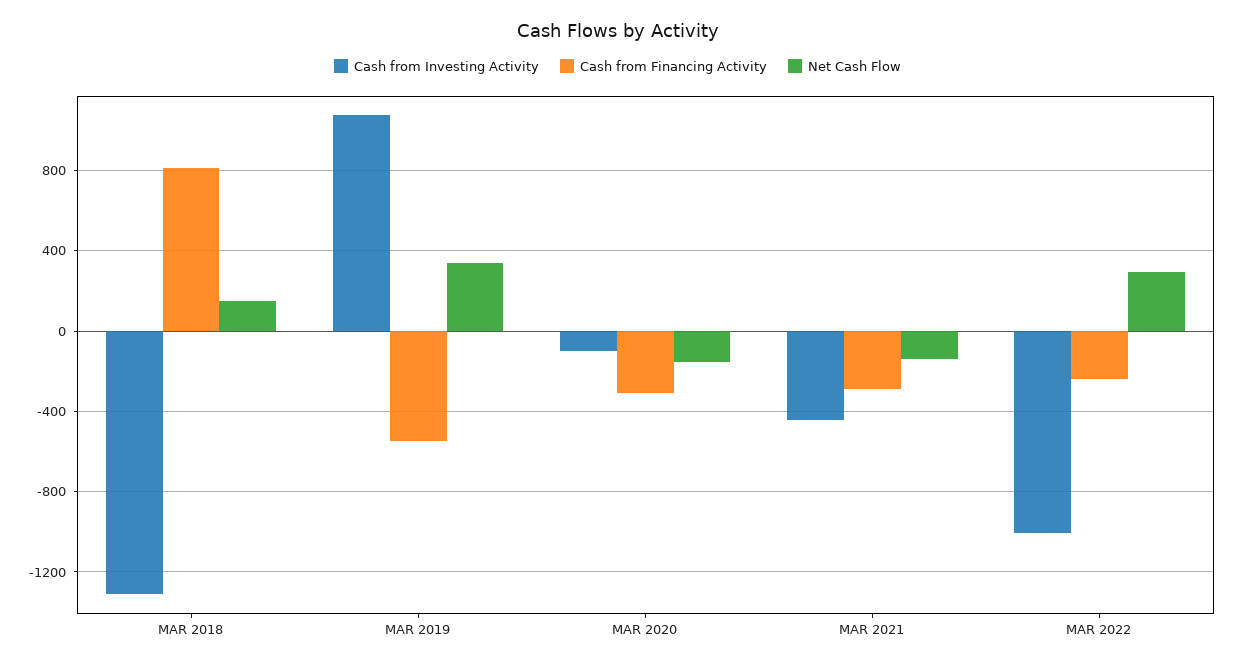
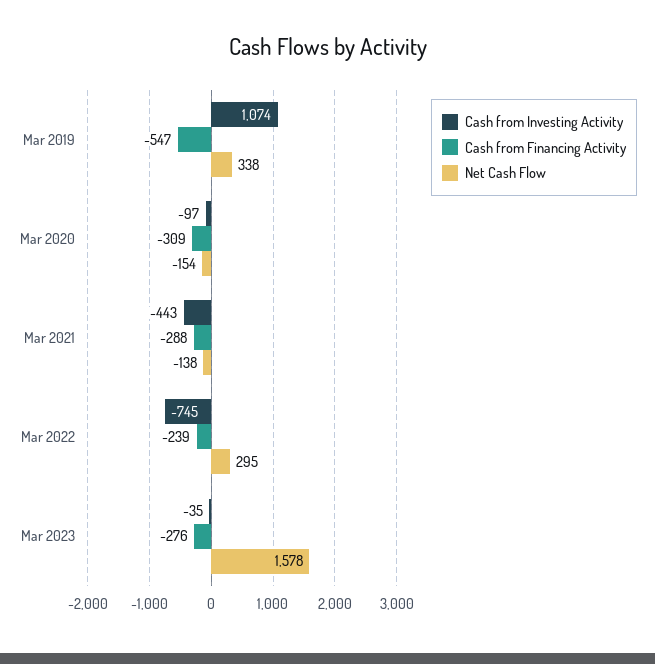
Cash from Investing Activity, MAR 2018: -1300 -> none
Cash from Financing Activity, MAR 2018: 800 -> none
Net Cash Flow, MAR 2018: 150 -> none
Cash from Investing Activity, MAR 2022: -1000 -> -745
Cash from Investing Activity, Mar 2023: none -> -35
Cash from Financing Activity, Mar 2023: none -> -276
Net Cash Flow, Mar 2023: none -> 1578

